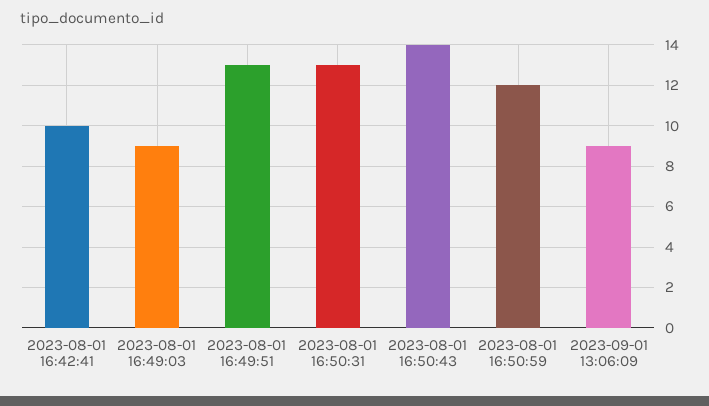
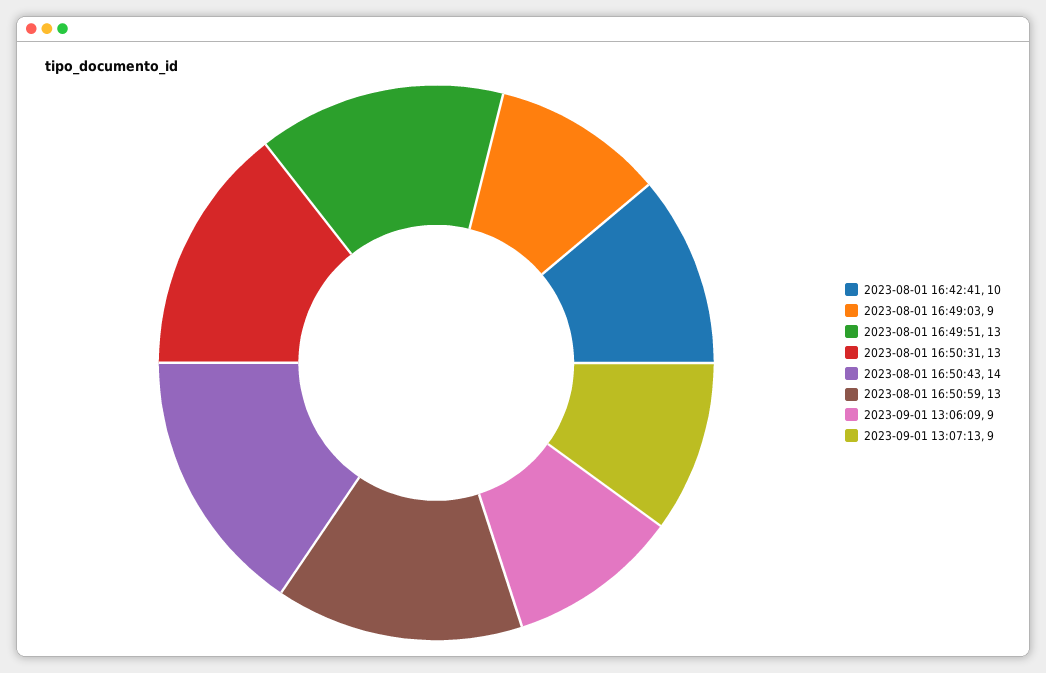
2023-08-01 16:50:59: 12 -> 13
2023-09-01 13:07:13: none -> 9

